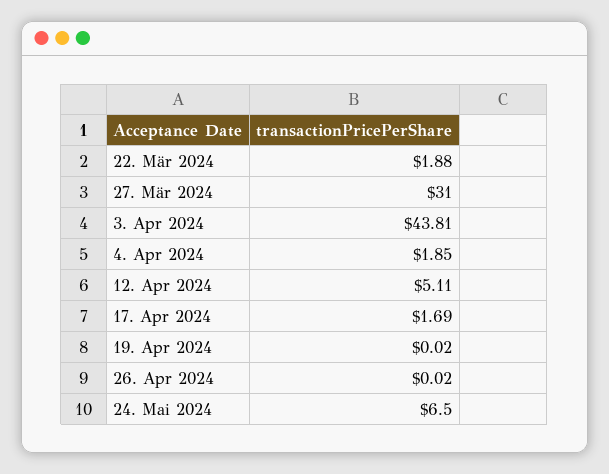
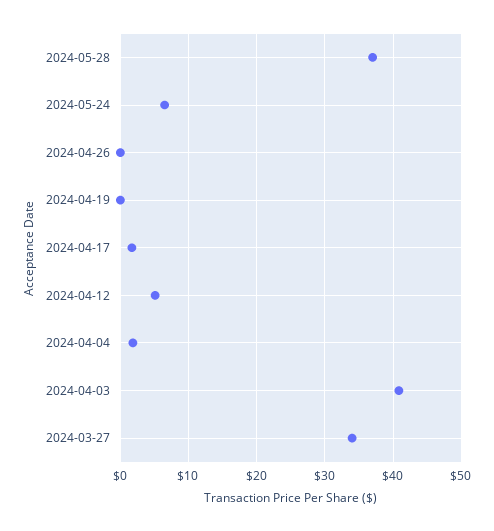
22. Mär 2024: 1.88 -> none
27. Mär 2024: 31 -> 34
3. Apr 2024: 43.81 -> 41
2024-05-28: none -> 37

